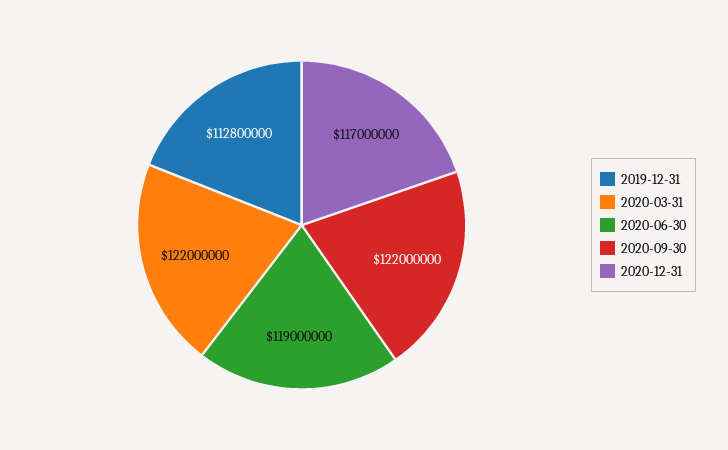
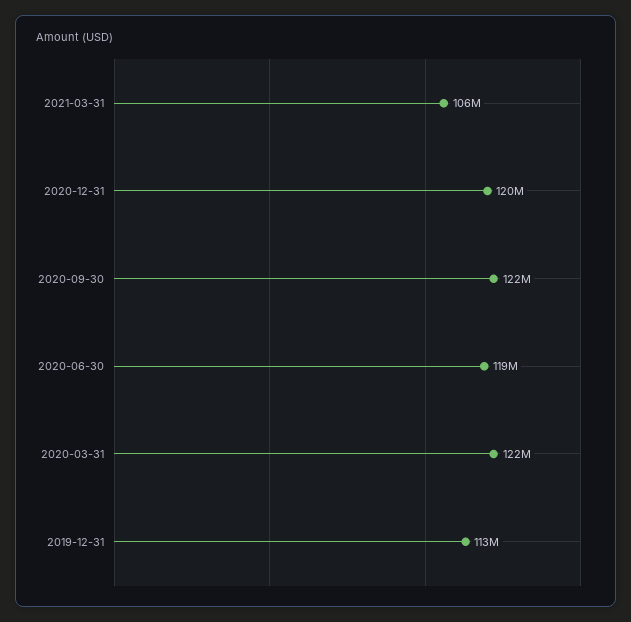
2020-12-31: 117000000 -> 120000000
2021-03-31: none -> 106000000

